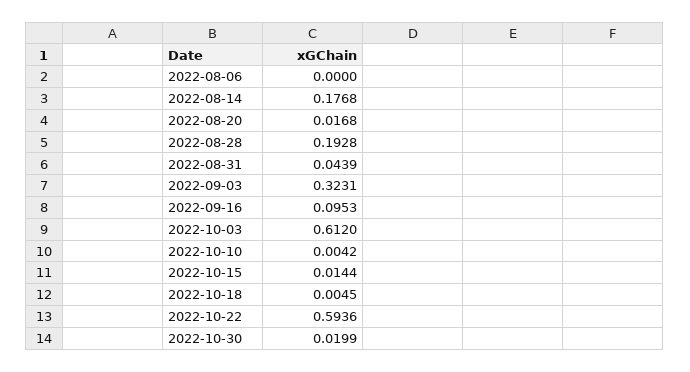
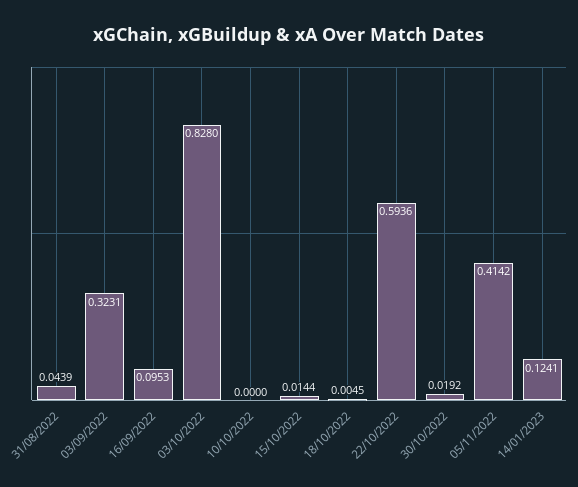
2022-08-06: 0 -> none
2022-08-14: 0.1768 -> none
2022-08-20: 0.0168 -> none
2022-08-28: 0.1928 -> none
2022-10-03: 0.612 -> 0.828
2022-10-10: 0.0042 -> 0
2022-10-30: 0.0199 -> 0.0192
05/11/2022: none -> 0.4142
14/01/2023: none -> 0.1241

